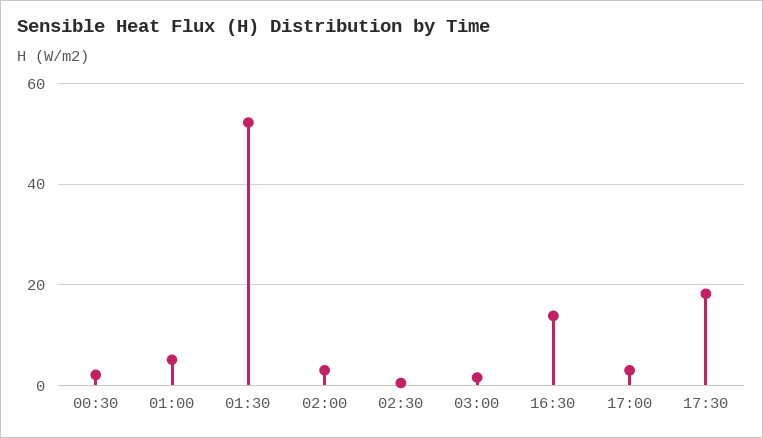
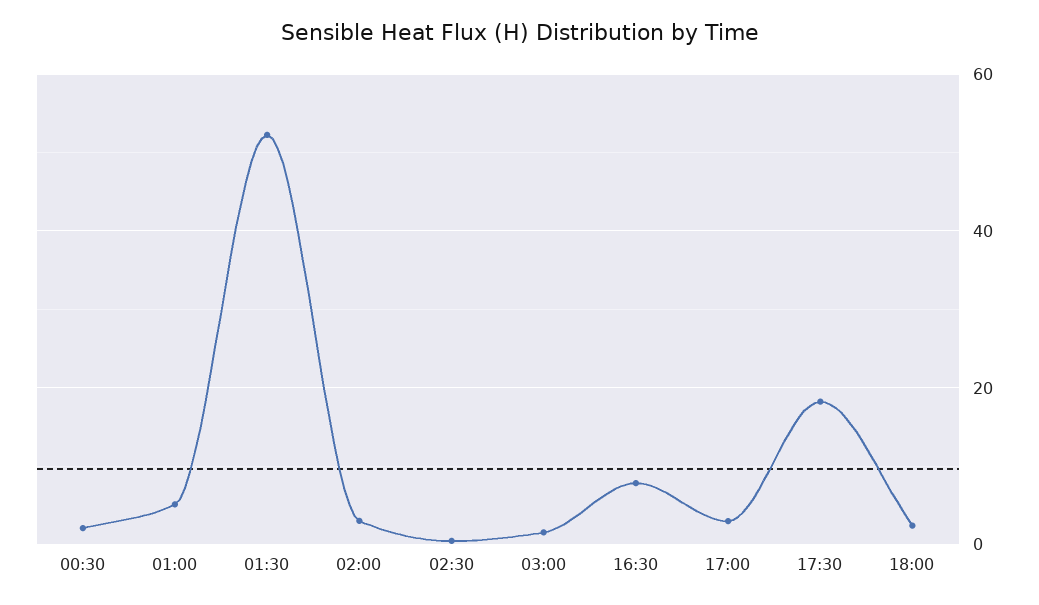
16:30: 14 -> 8
18:00: none -> 2

